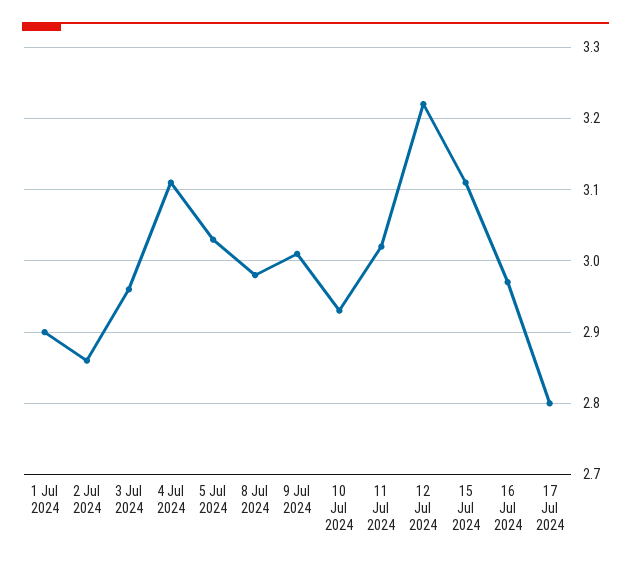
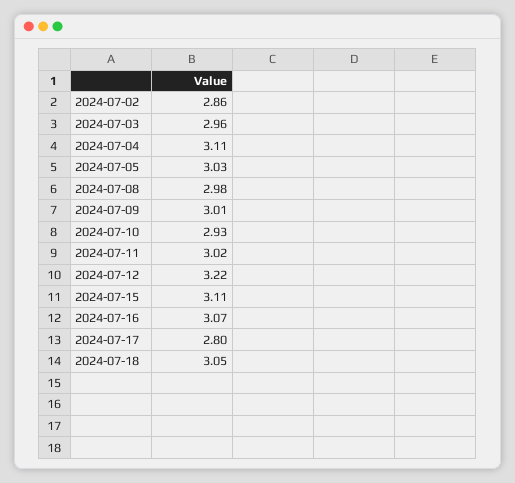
1 Jul 2024: 2.9 -> none
16 Jul 2024: 2.97 -> 3.07
2024-07-18: none -> 3.05

